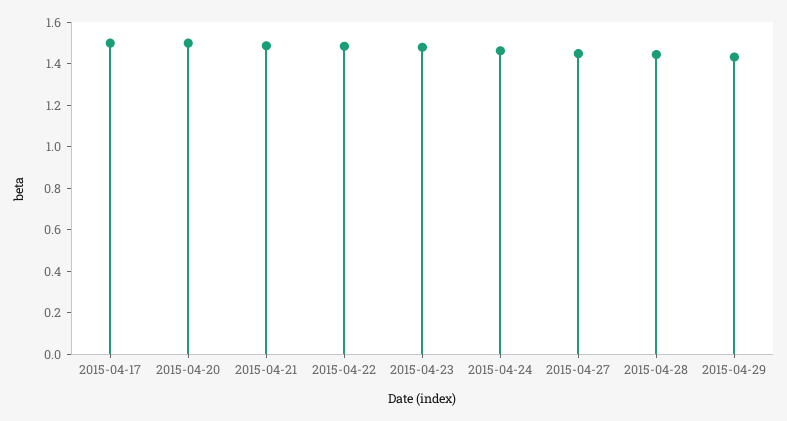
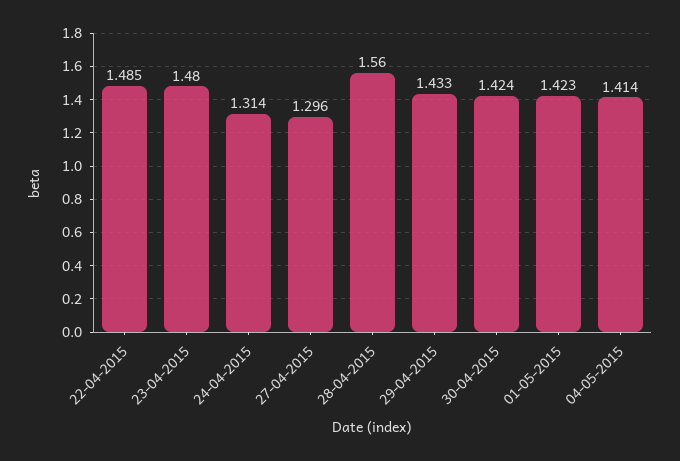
2015-04-17: 1.5 -> none
2015-04-20: 1.5 -> none
2015-04-21: 1.5 -> none
2015-04-24: 1.45 -> 1.314
2015-04-27: 1.45 -> 1.296
2015-04-28: 1.45 -> 1.56
30-04-2015: none -> 1.424
01-05-2015: none -> 1.423
04-05-2015: none -> 1.414

